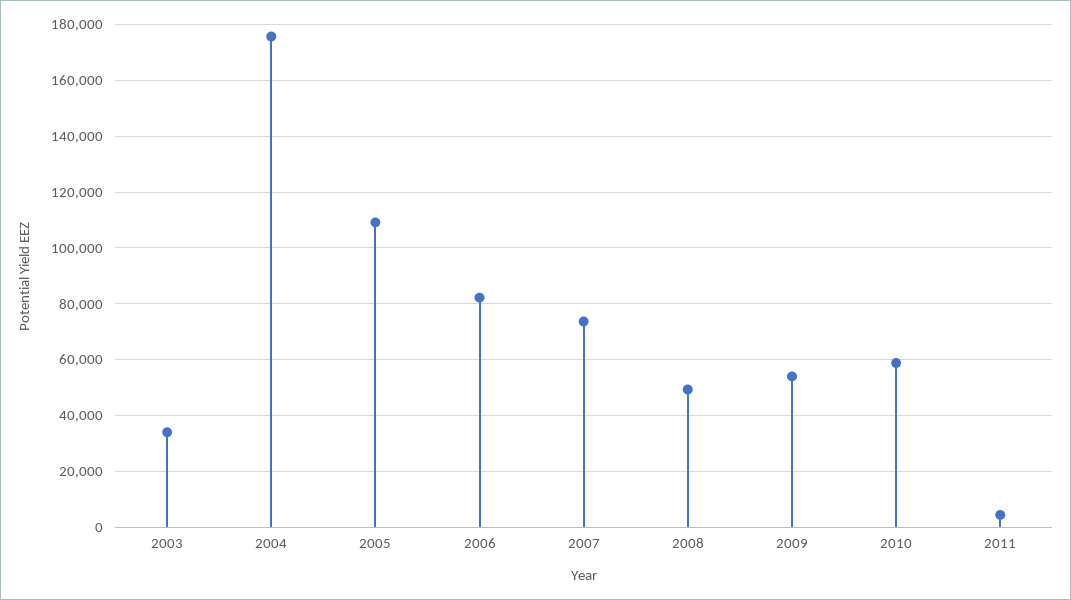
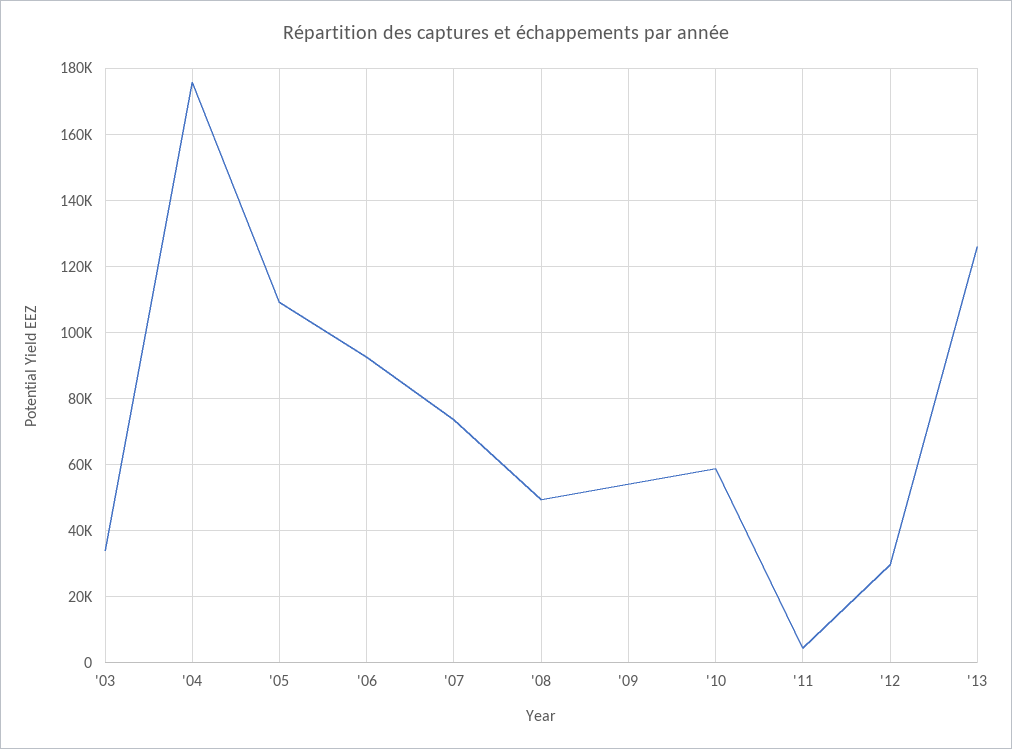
2006: 82500 -> 92000
'12: none -> 30000
'13: none -> 126000

